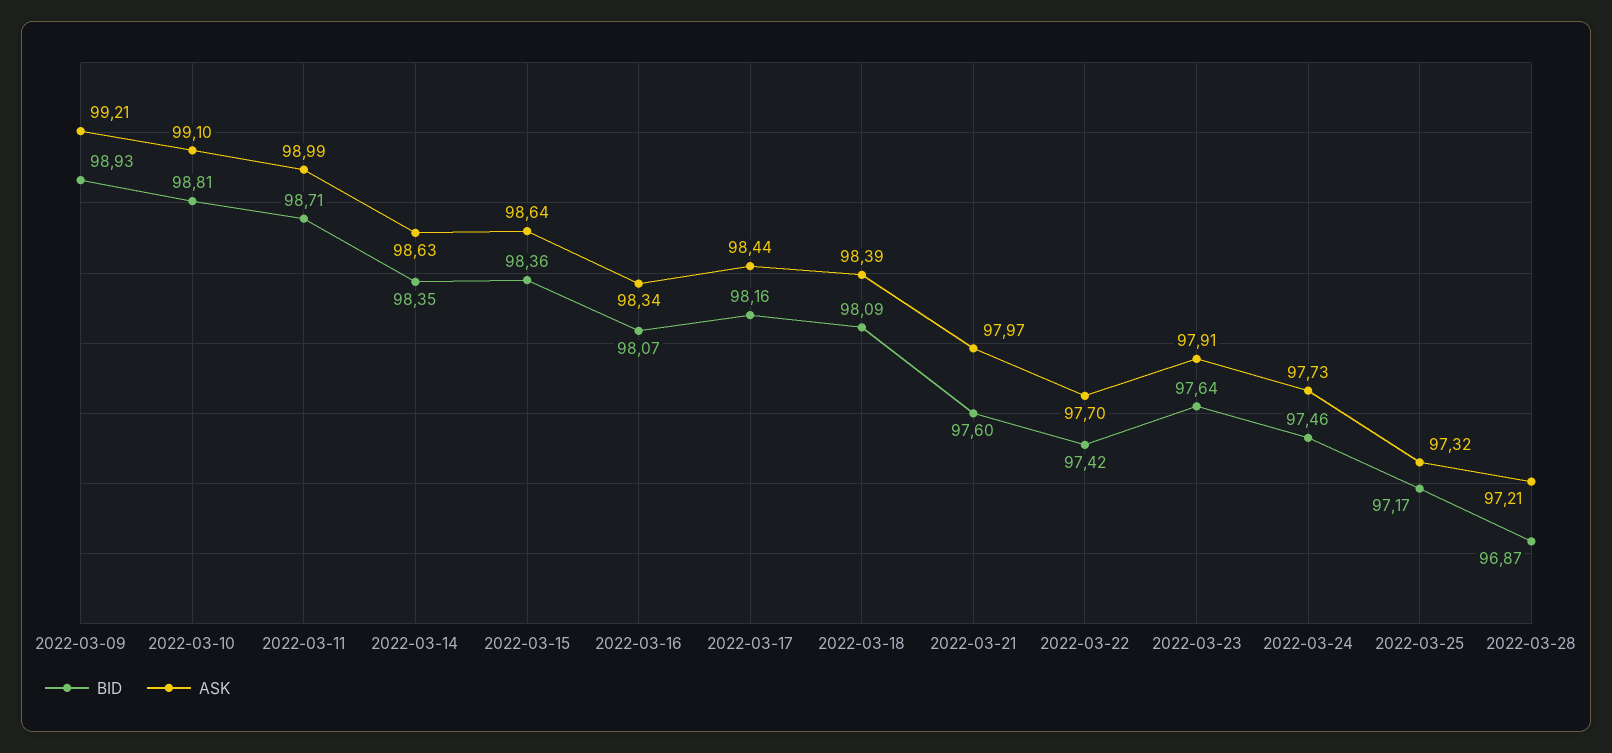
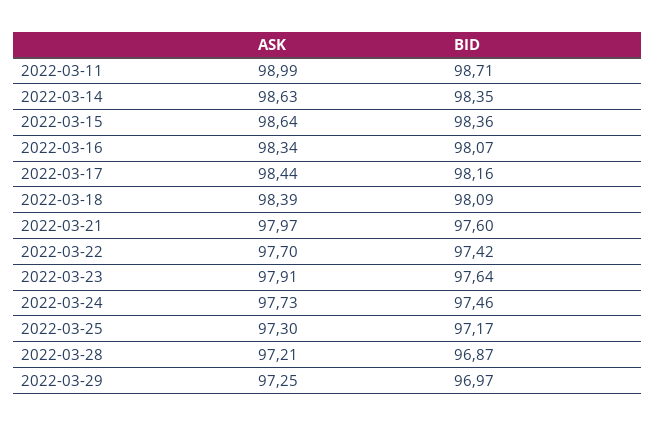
BID, 2022-03-09: 98.93 -> none
ASK, 2022-03-09: 99.21 -> none
BID, 2022-03-10: 98.81 -> none
ASK, 2022-03-10: 99.1 -> none
ASK, 2022-03-25: 97.32 -> 97.3
ASK, 2022-03-29: none -> 97.25
BID, 2022-03-29: none -> 96.97

